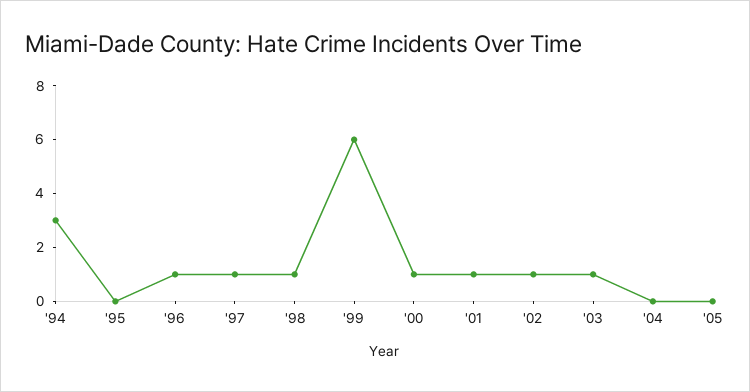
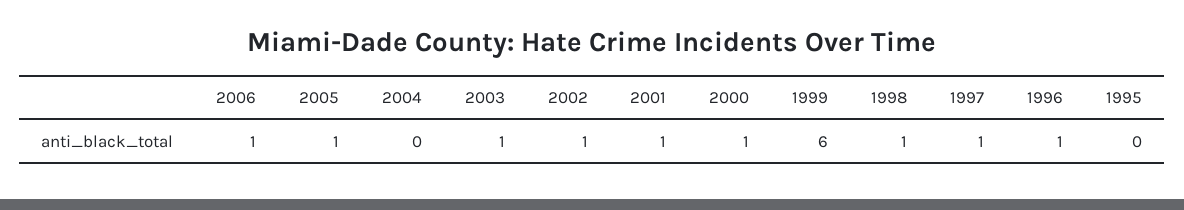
'94: 3 -> none
'05: 0 -> 1
2006: none -> 1

